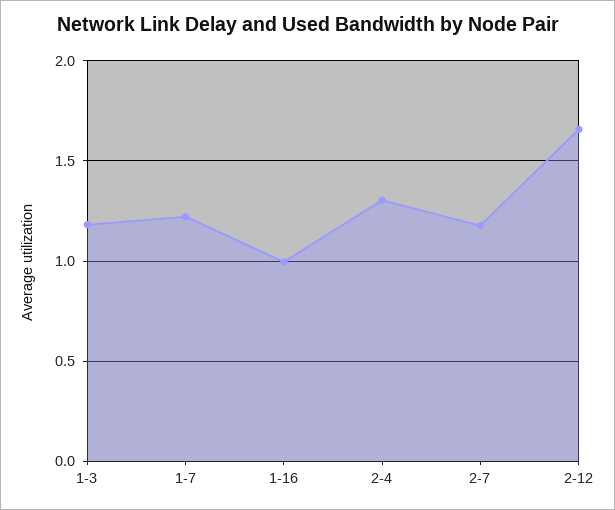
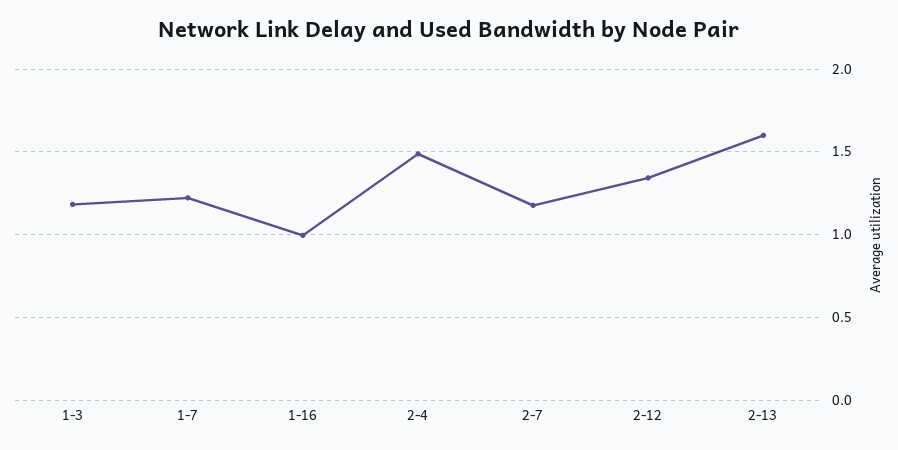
2-4: 1.3 -> 1.5
2-12: 1.65 -> 1.35
2-13: none -> 1.6

